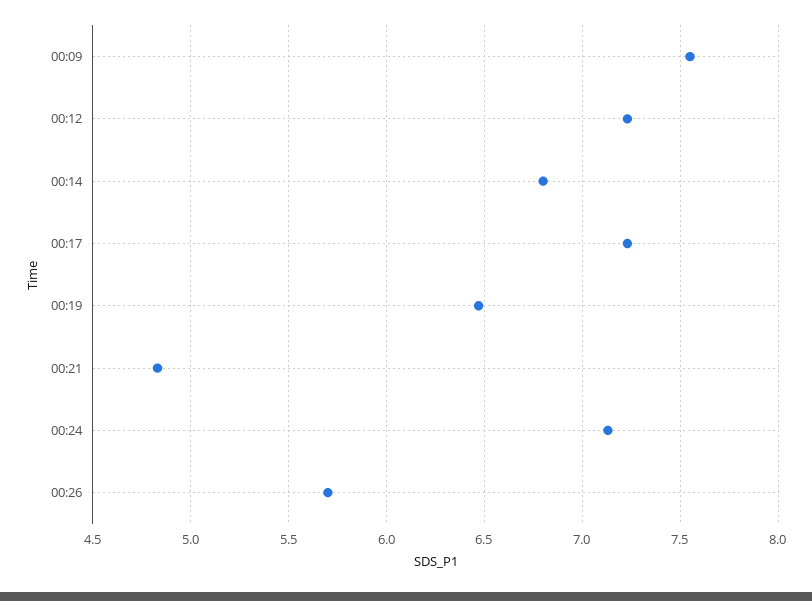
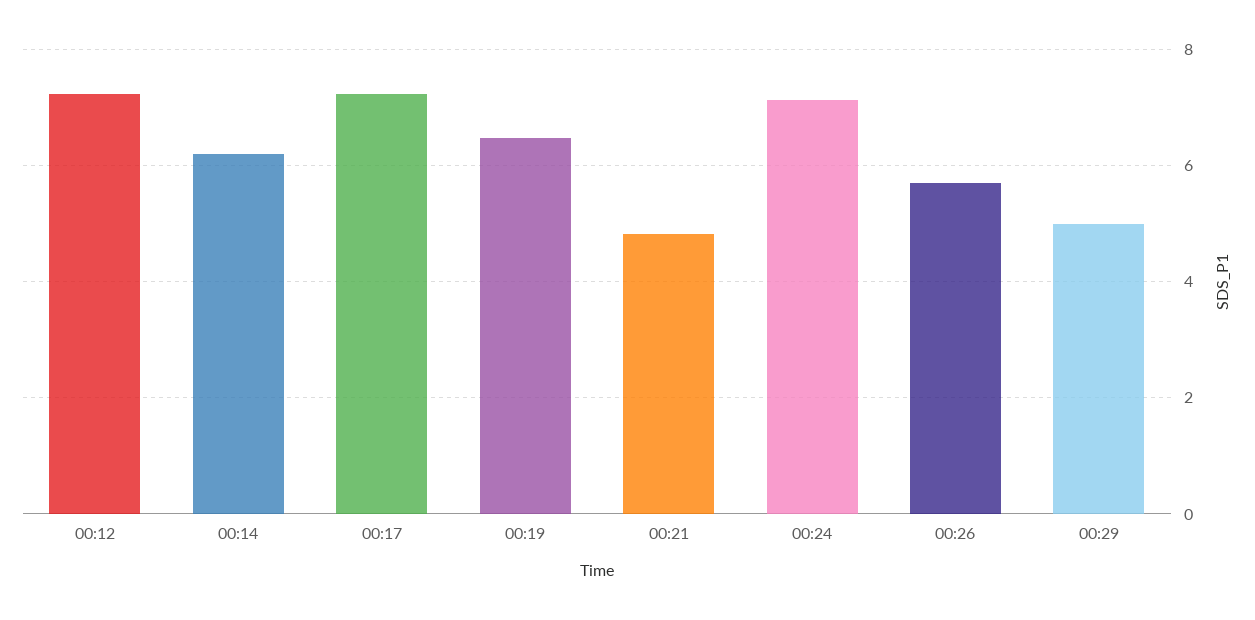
00:09: 7.55 -> none
00:14: 6.8 -> 6.2
00:29: none -> 5

